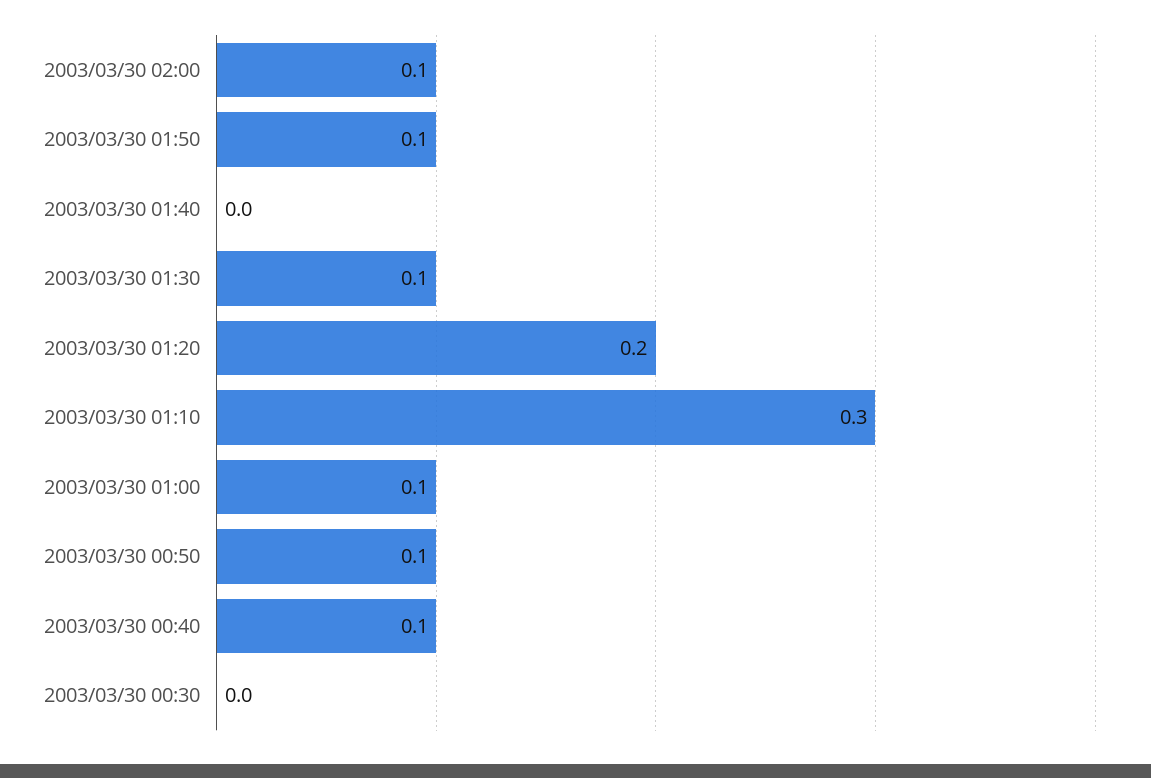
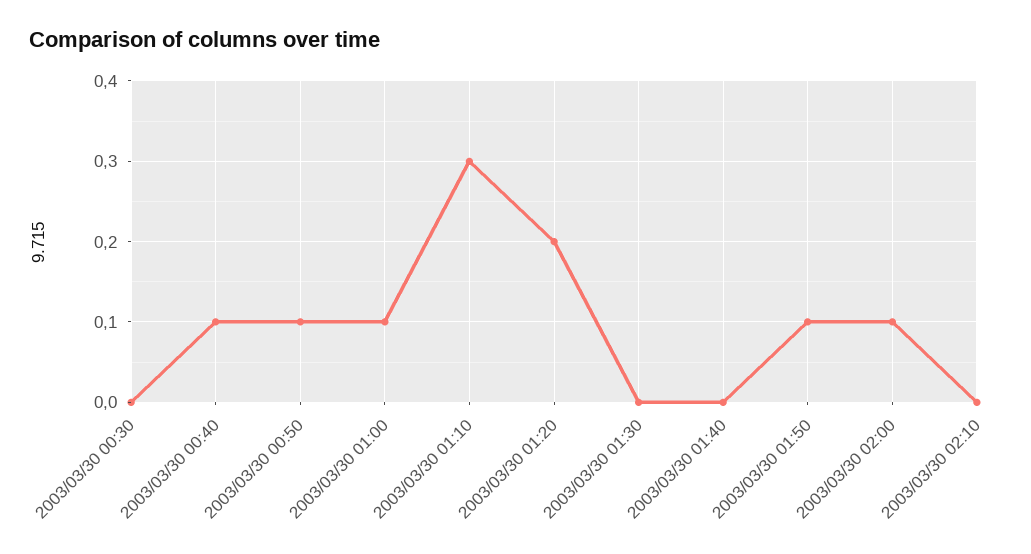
2003/03/30 01:30: 0.1 -> 0
2003/03/30 02:10: none -> 0

